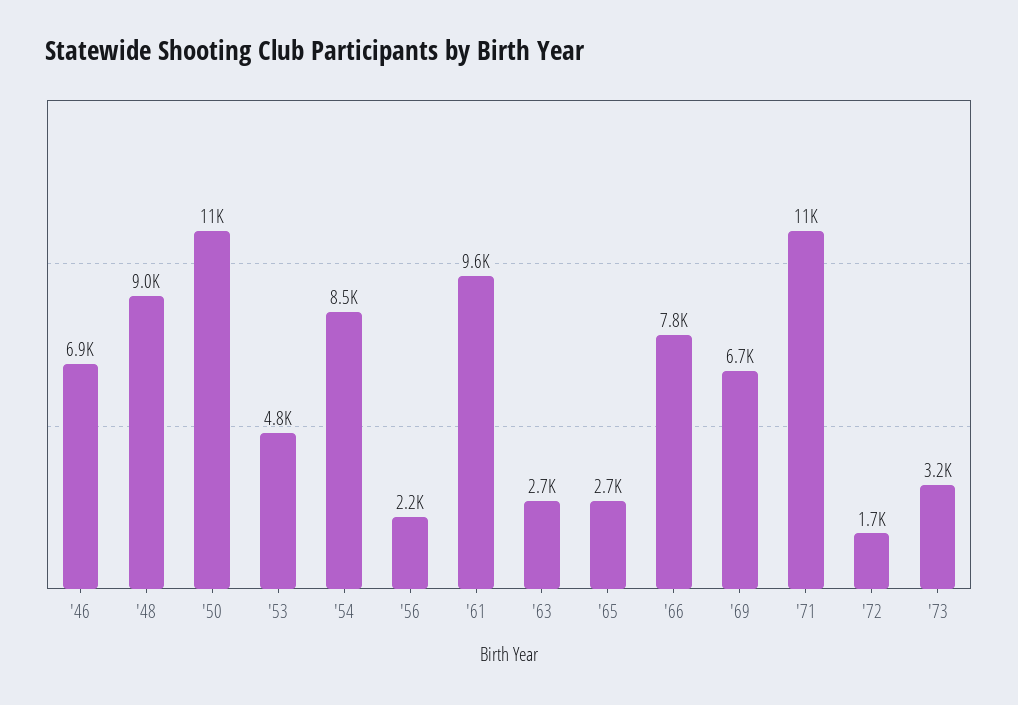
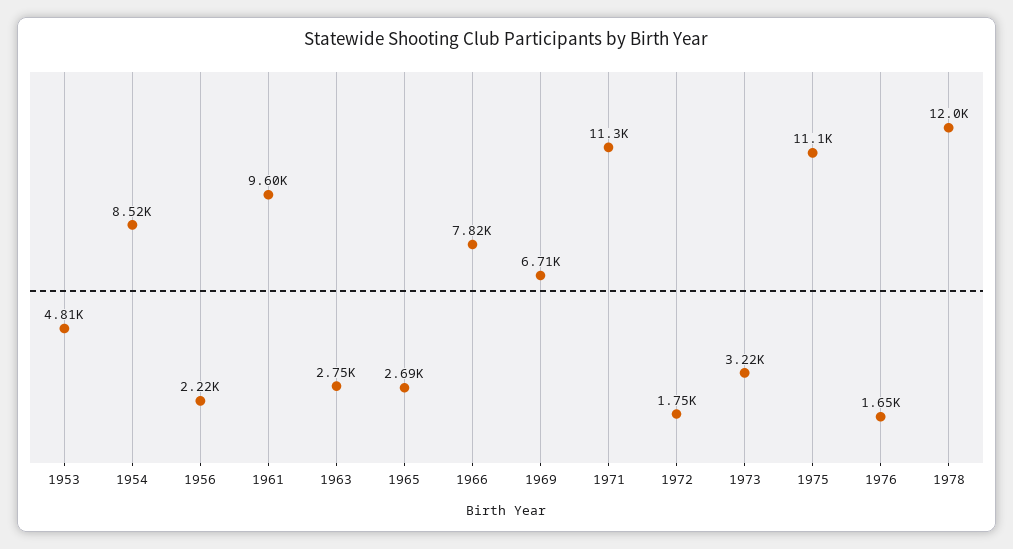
'46: 6900 -> none
'48: 9000 -> none
'50: 11000 -> none
1975: none -> 11100
1976: none -> 1650
1978: none -> 12000

